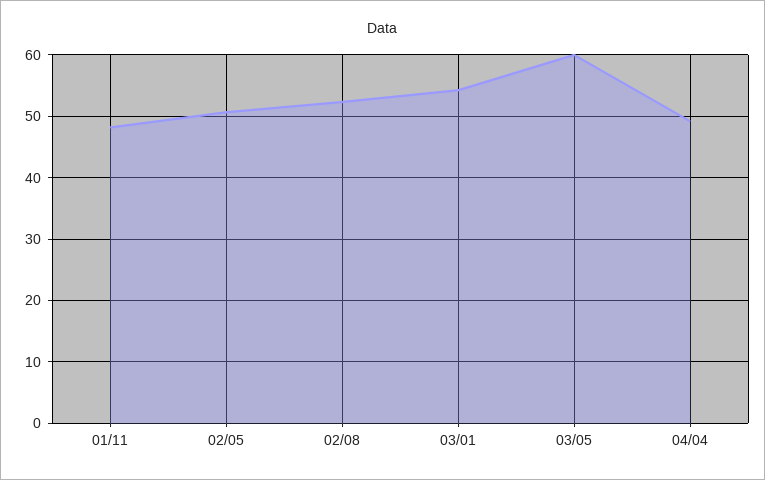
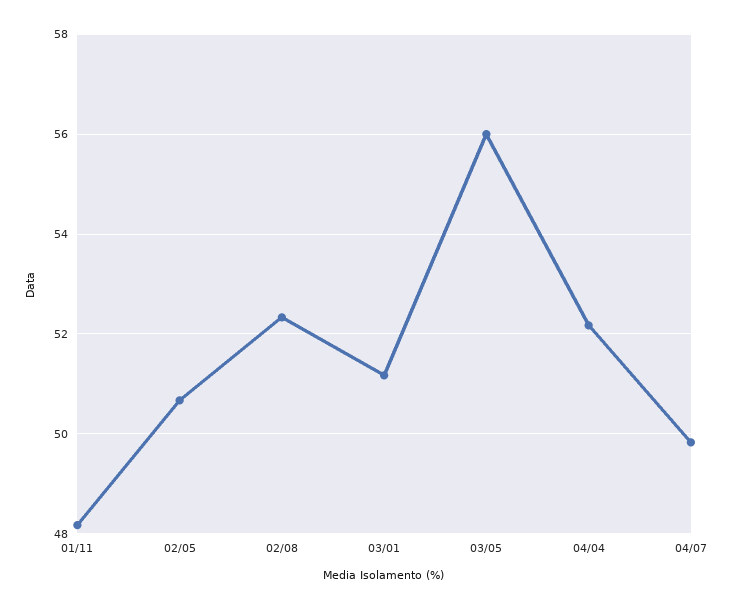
03/01: 54 -> 51.2
03/05: 60 -> 56
04/04: 49 -> 52.2
04/07: none -> 49.8

